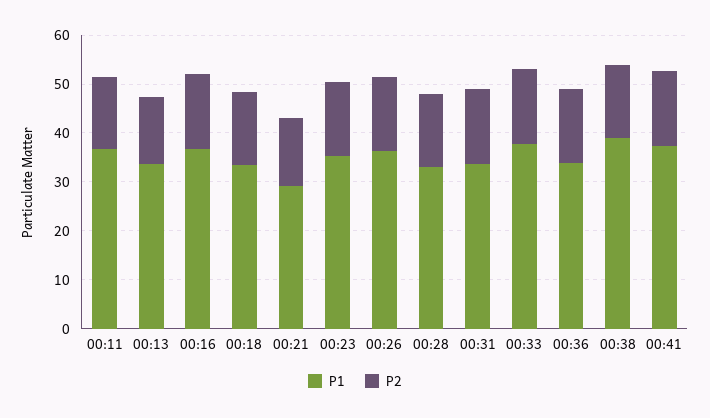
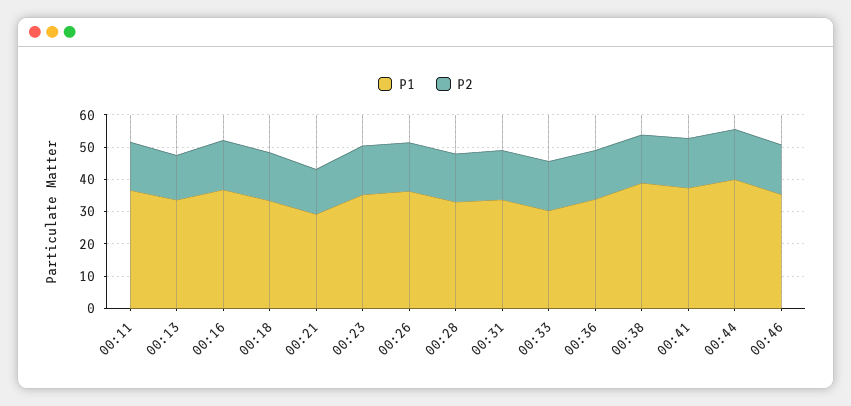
P1, 00:33: 38 -> 30
P1, 00:44: none -> 40
P2, 00:44: none -> 15
P1, 00:46: none -> 35
P2, 00:46: none -> 15

